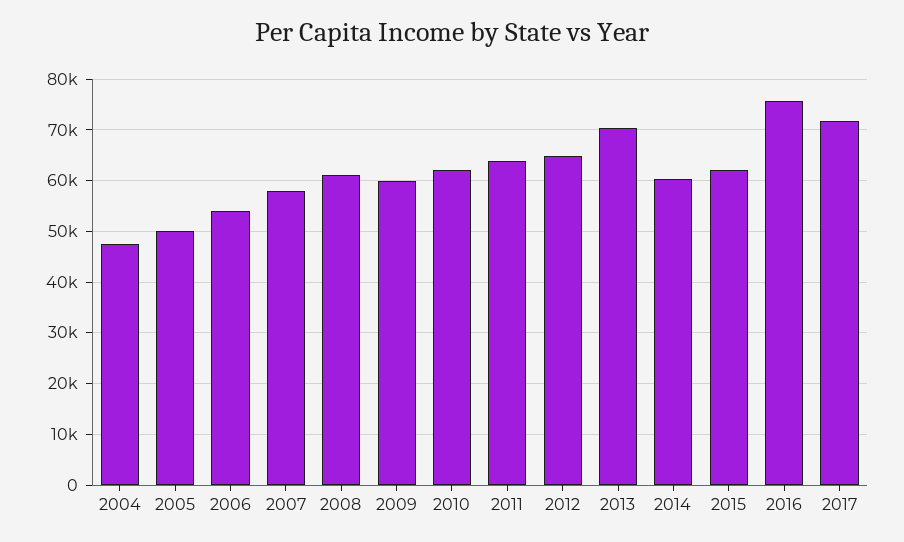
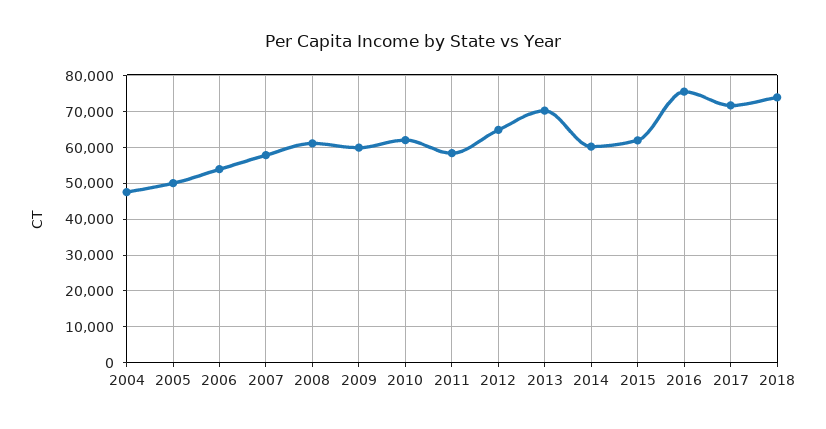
2011: 64000 -> 58000
2018: none -> 74000

